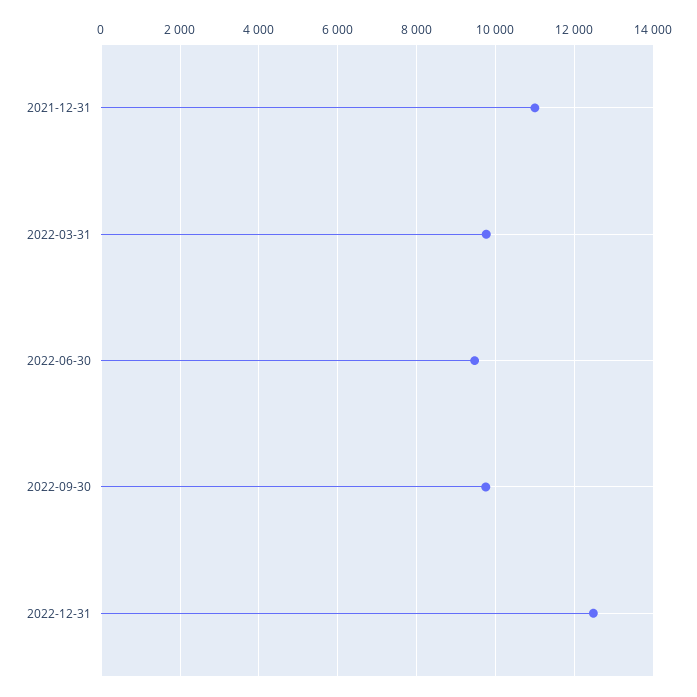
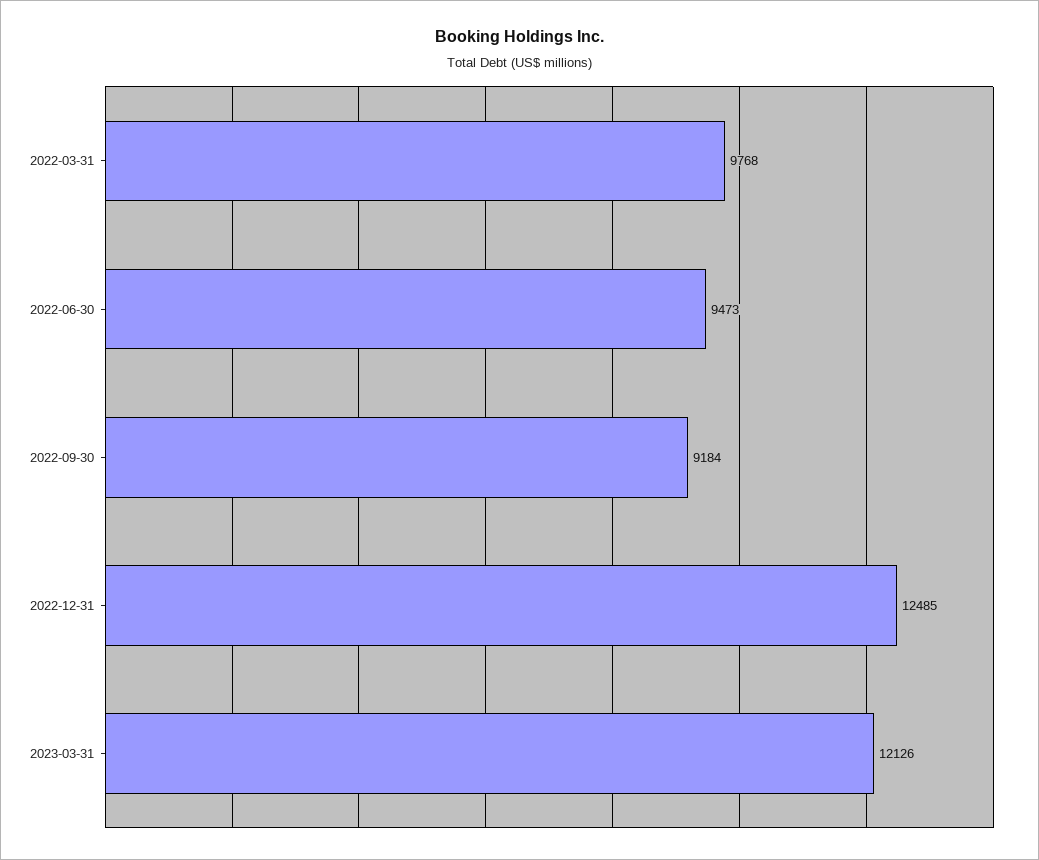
2021-12-31: 11000 -> none
2022-09-30: 9800 -> 9184
2023-03-31: none -> 12126

